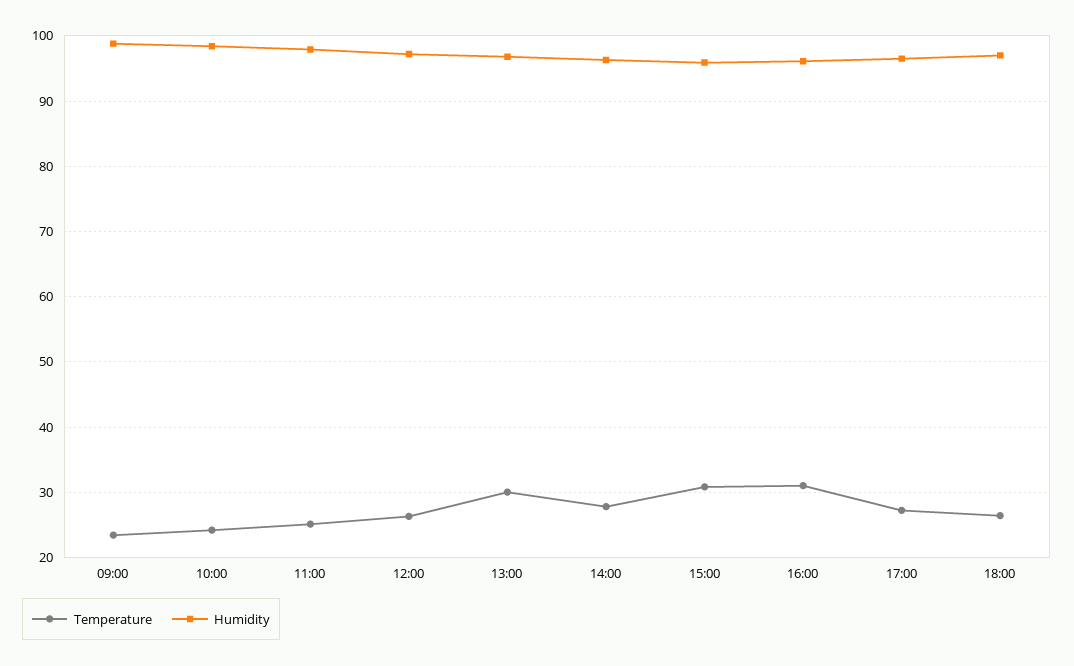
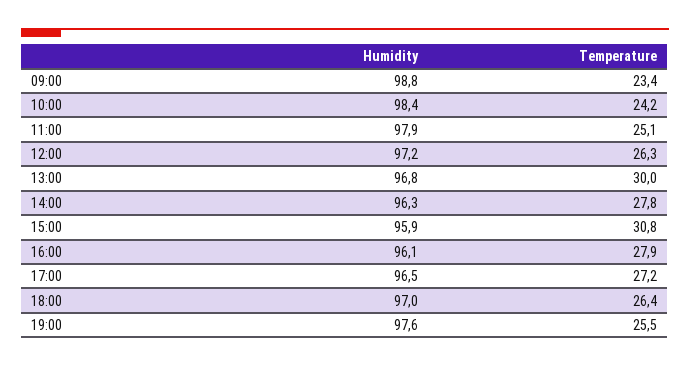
Temperature, 16:00: 31 -> 27.9
Humidity, 19:00: none -> 97.6
Temperature, 19:00: none -> 25.5

